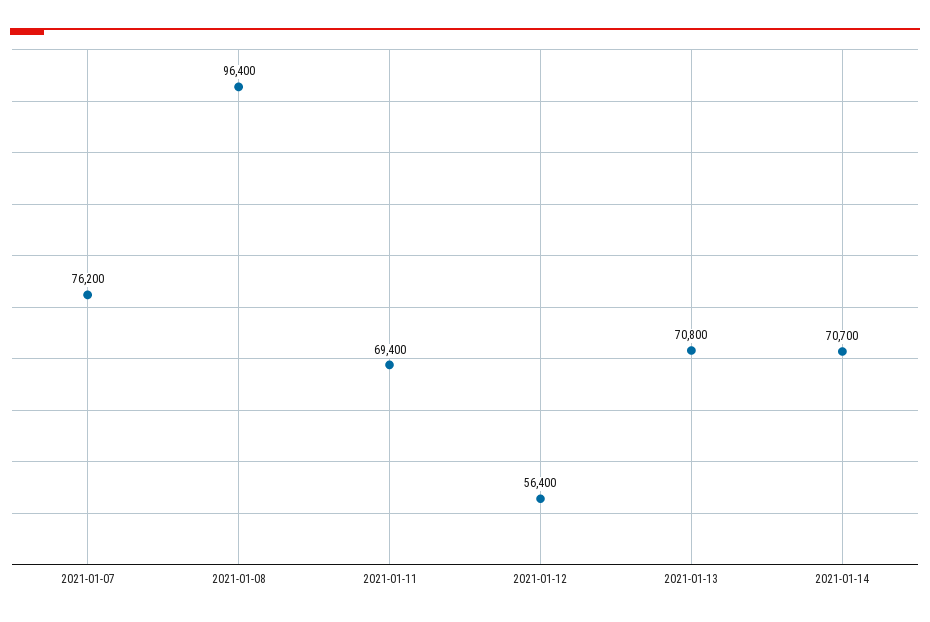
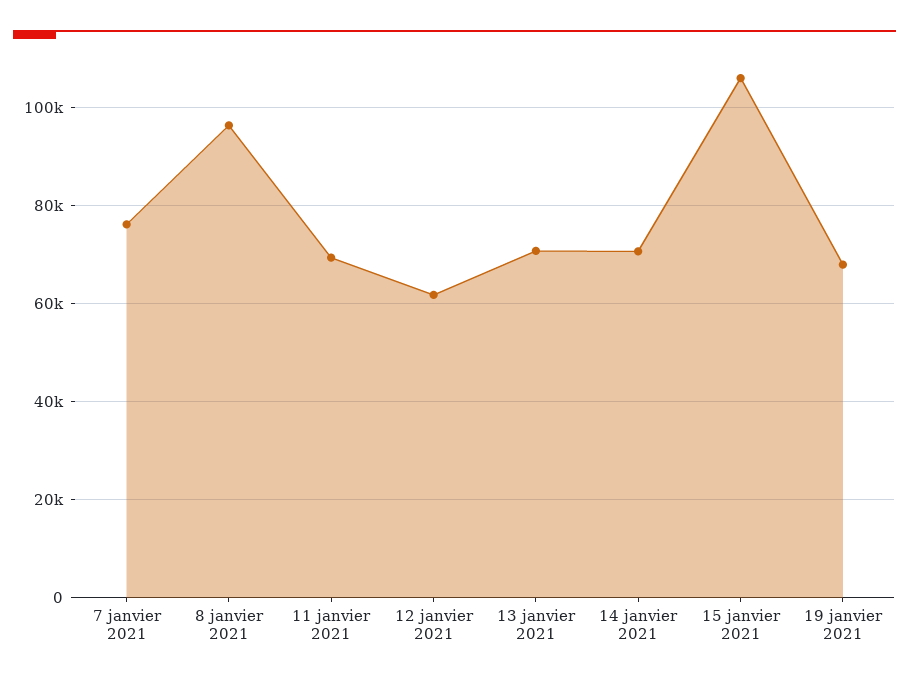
2021-01-12: 56400 -> 62000
15 janvier 2021: none -> 106000
19 janvier 2021: none -> 68000

